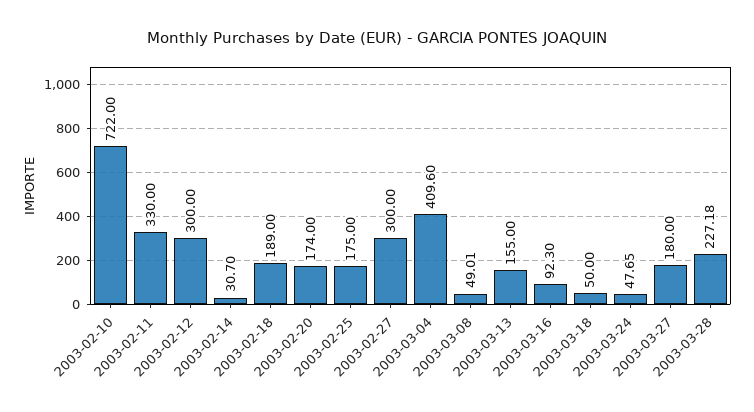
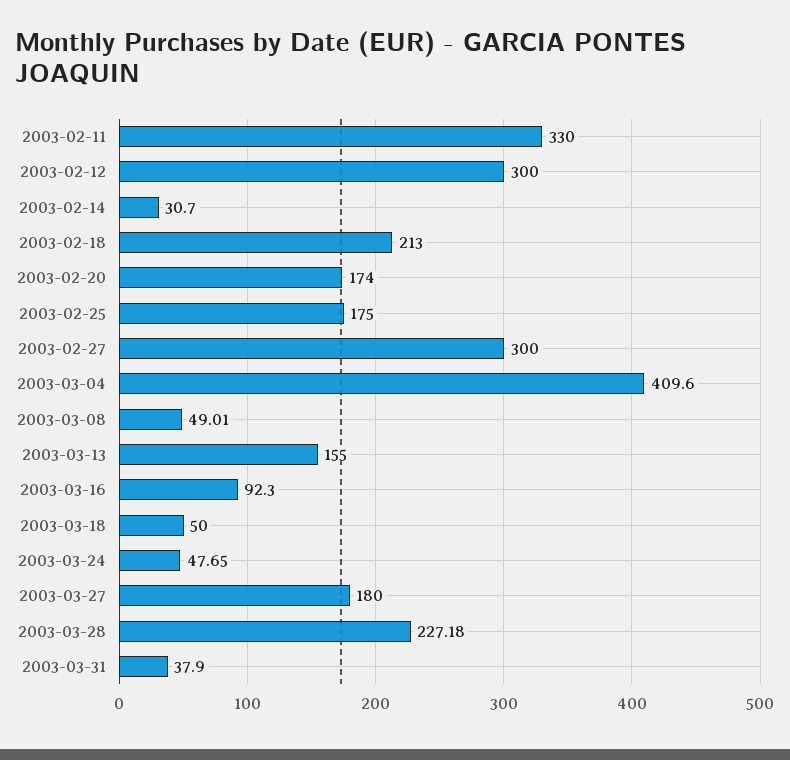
2003-02-10: 722 -> none
2003-02-18: 189 -> 213
2003-03-31: none -> 37.9

